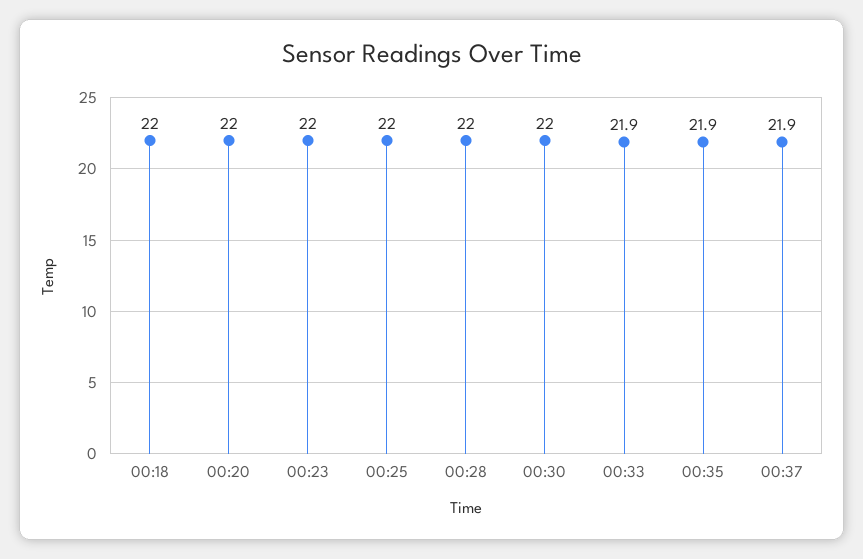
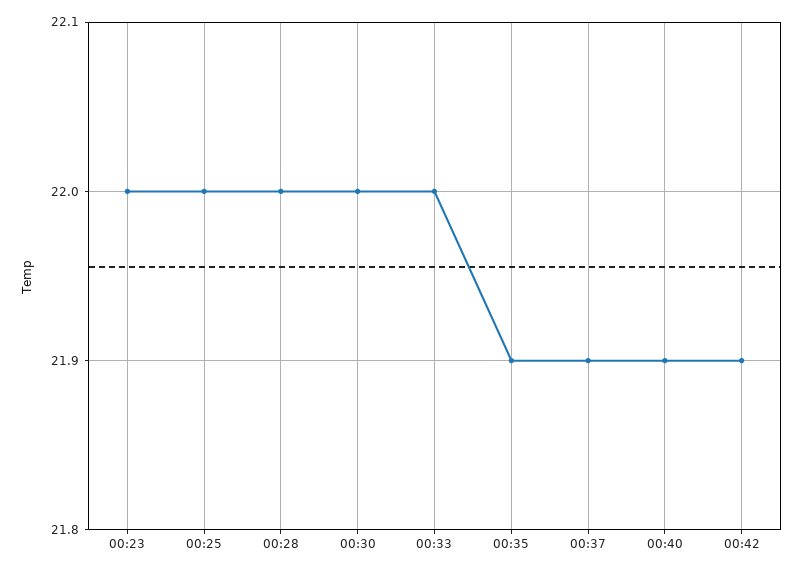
00:18: 22 -> none
00:20: 22 -> none
00:33: 21.9 -> 22
00:40: none -> 21.9
00:42: none -> 21.9

